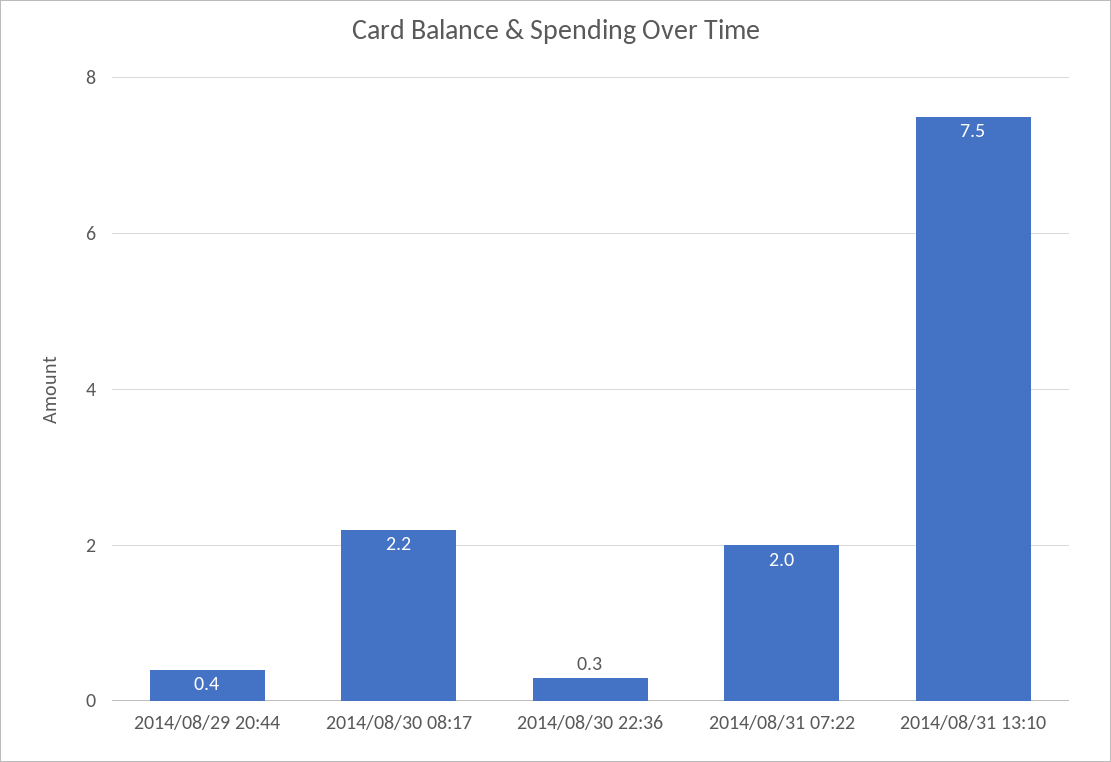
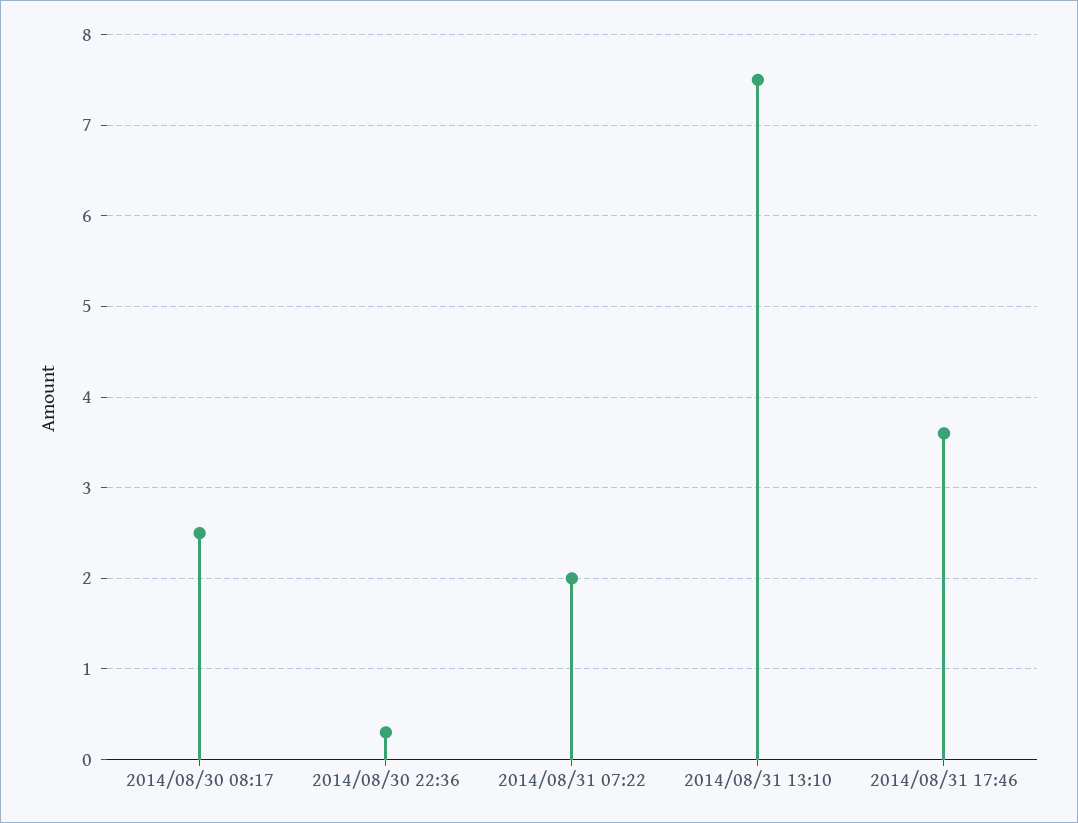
2014/08/29 20:44: 0.4 -> none
2014/08/30 08:17: 2.2 -> 2.5
2014/08/31 17:46: none -> 3.6

